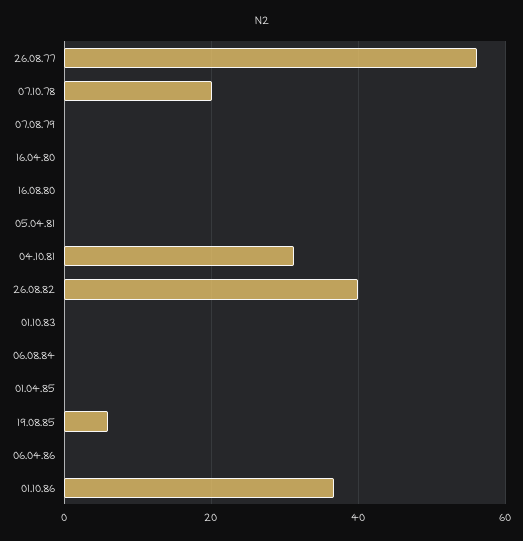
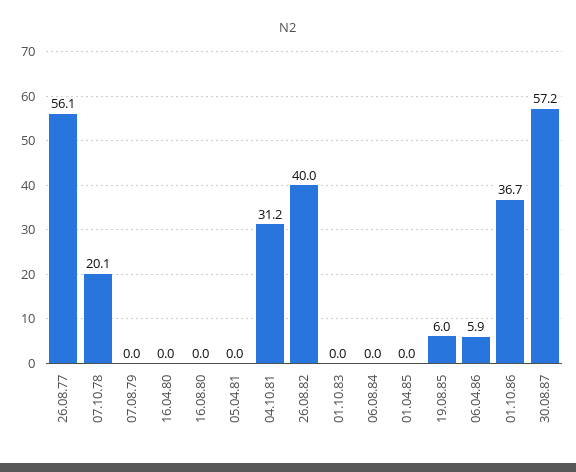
06.04.86: 0 -> 5.9
30.08.87: none -> 57.2

